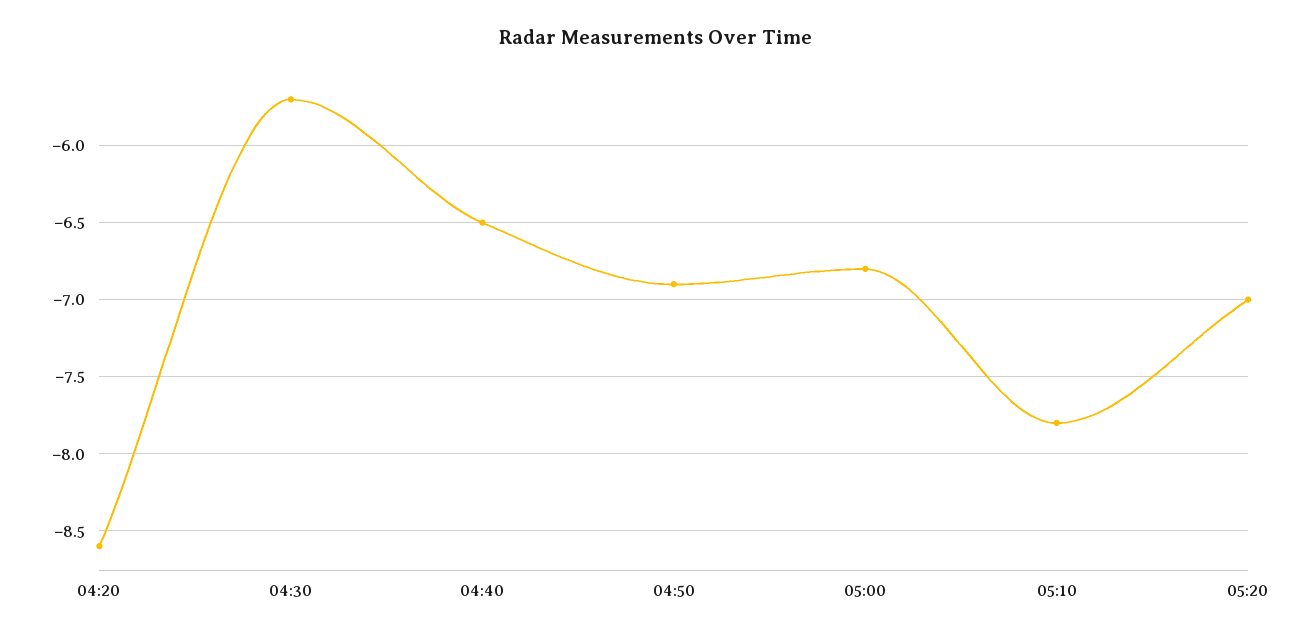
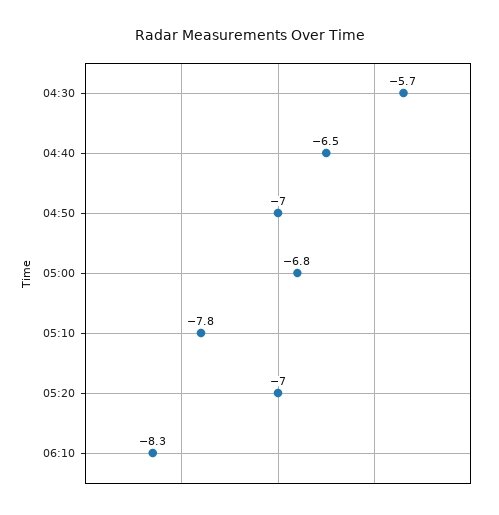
04:20: -8.6 -> none
04:50: -6.9 -> -7
06:10: none -> -8.3

